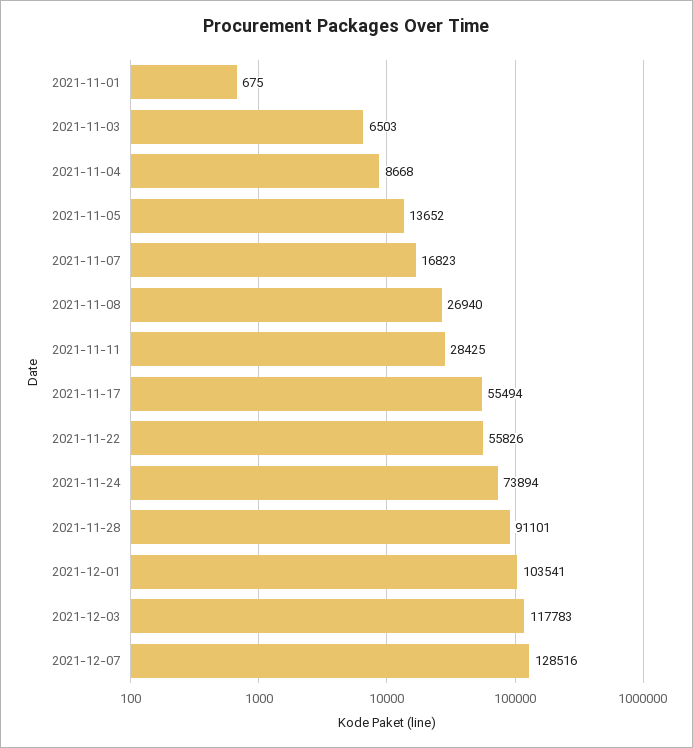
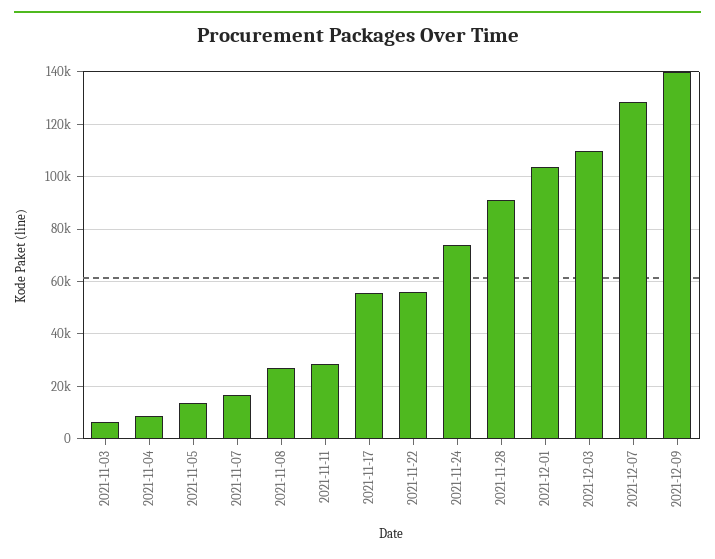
2021-11-01: 675 -> none
2021-12-03: 117783 -> 110000
2021-12-09: none -> 140000

